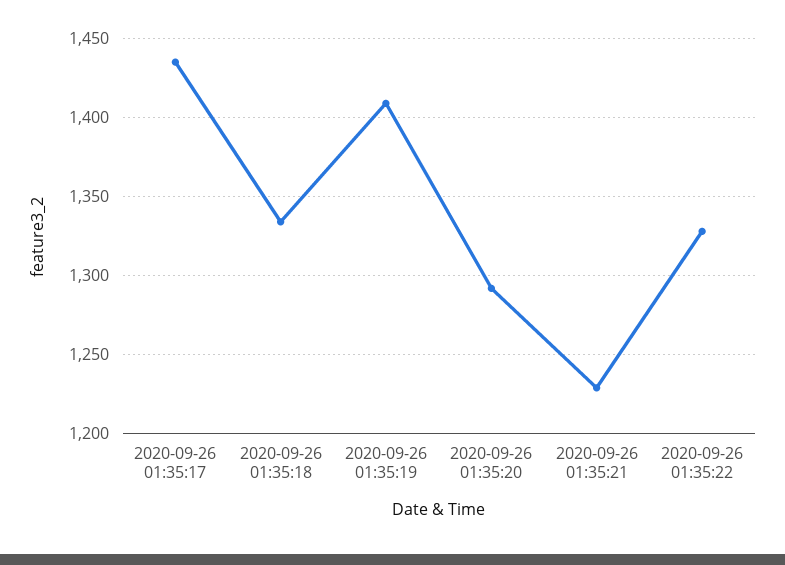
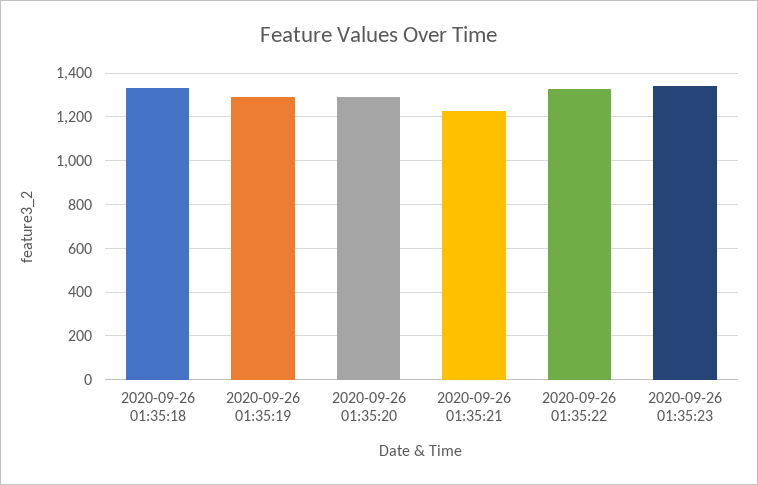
2020-09-26 01:35:17: 1435 -> none
2020-09-26 01:35:19: 1410 -> 1300
2020-09-26 01:35:23: none -> 1350

